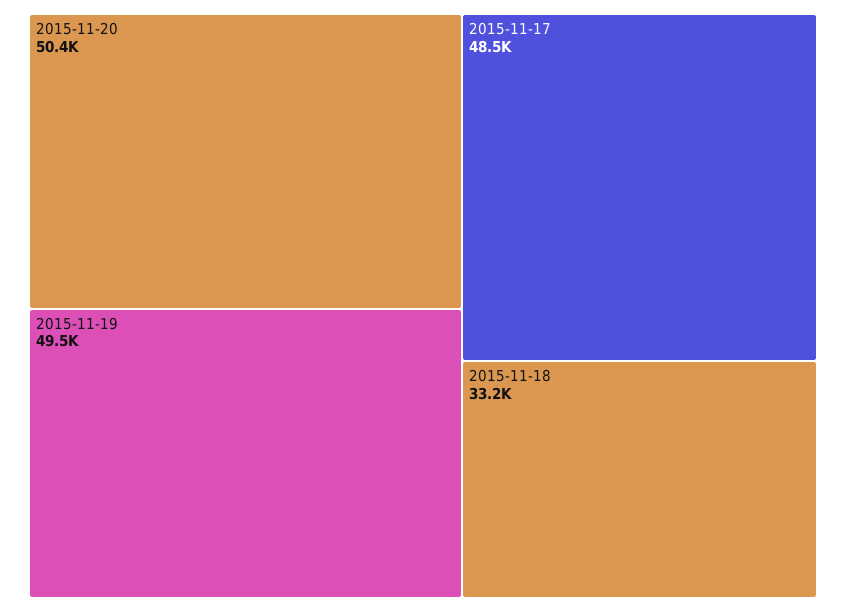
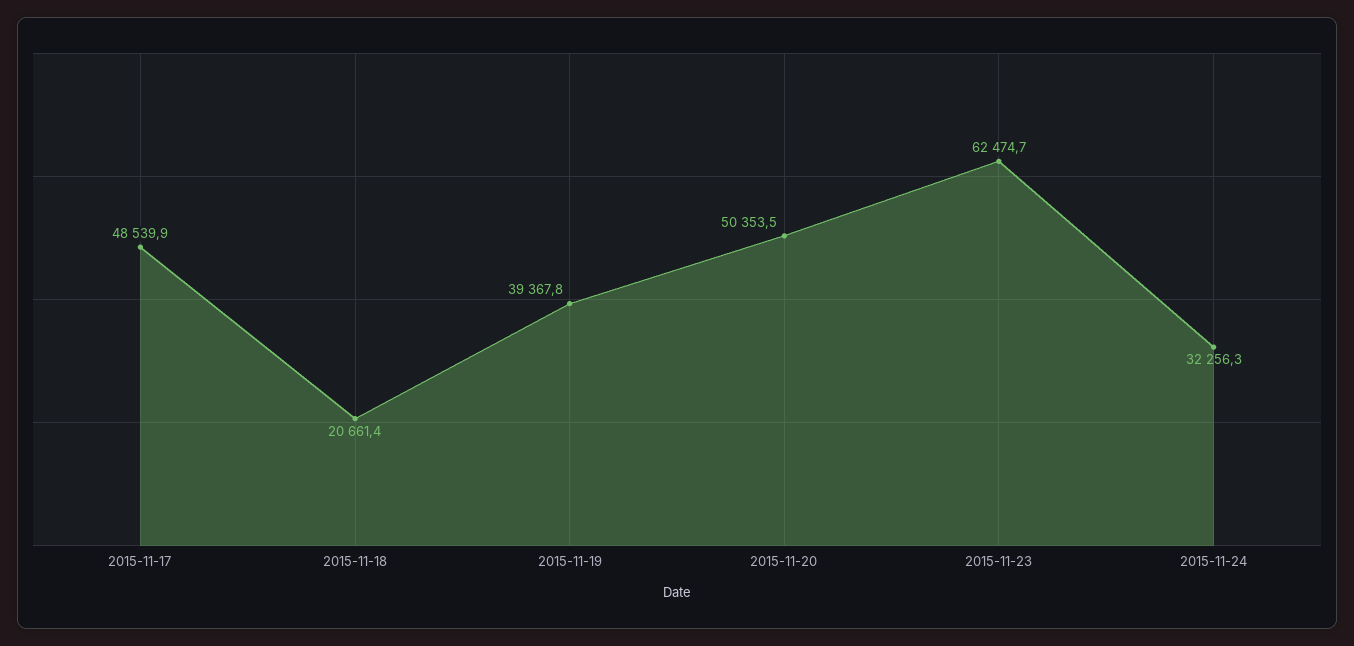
2015-11-19: 49500 -> 39367.8
2015-11-18: 33200 -> 20661.4
2015-11-23: none -> 62474.7
2015-11-24: none -> 32256.3

